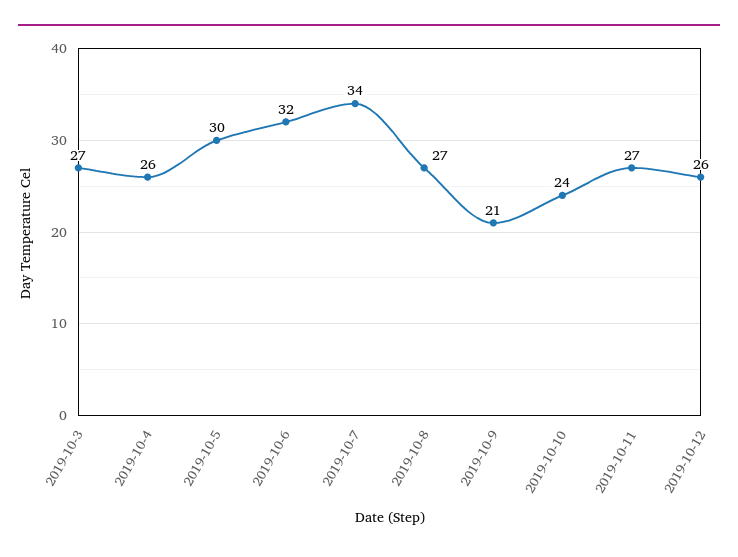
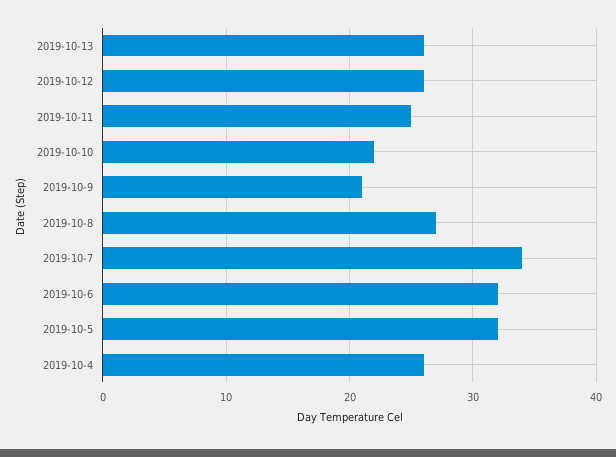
2019-10-3: 27 -> none
2019-10-5: 30 -> 32
2019-10-10: 24 -> 22
2019-10-11: 27 -> 25
2019-10-13: none -> 26

